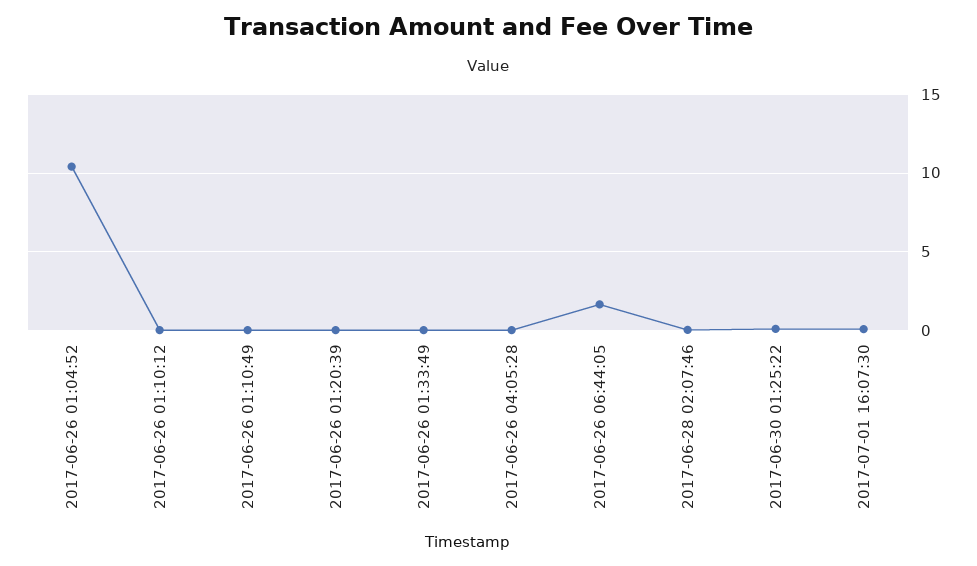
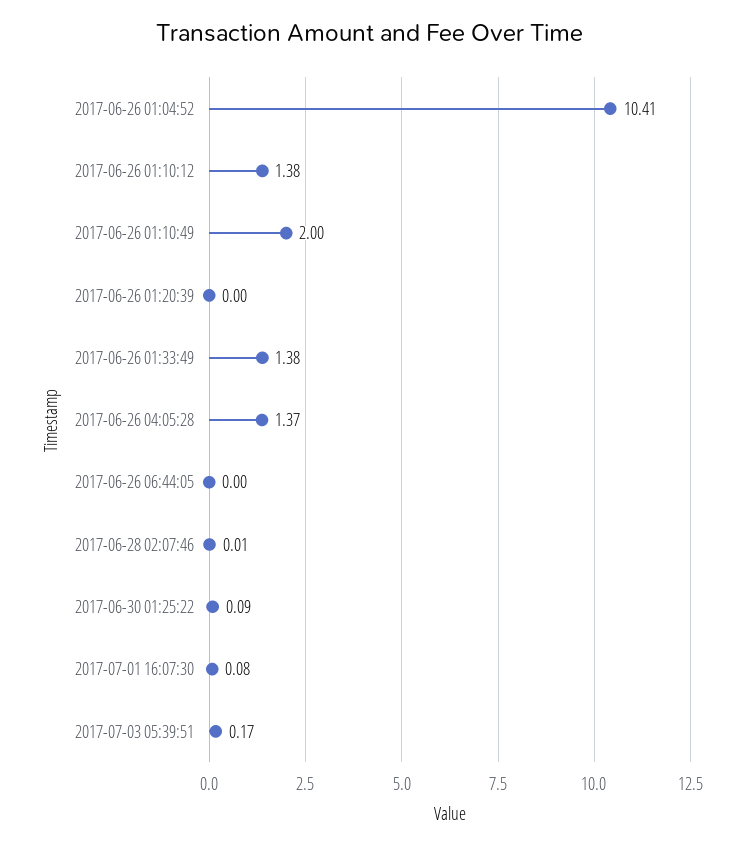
2017-06-26 01:10:12: 0 -> 1.38
2017-06-26 01:10:49: 0 -> 2
2017-06-26 01:33:49: 0 -> 1.38
2017-06-26 04:05:28: 0 -> 1.37
2017-06-26 06:44:05: 1.5 -> 0
2017-07-03 05:39:51: none -> 0.17

